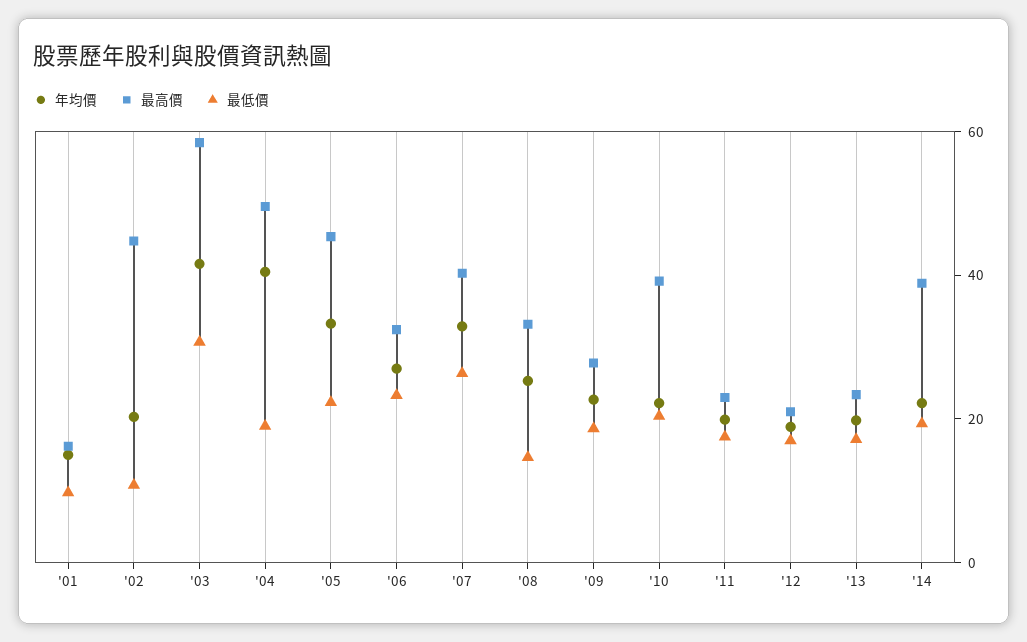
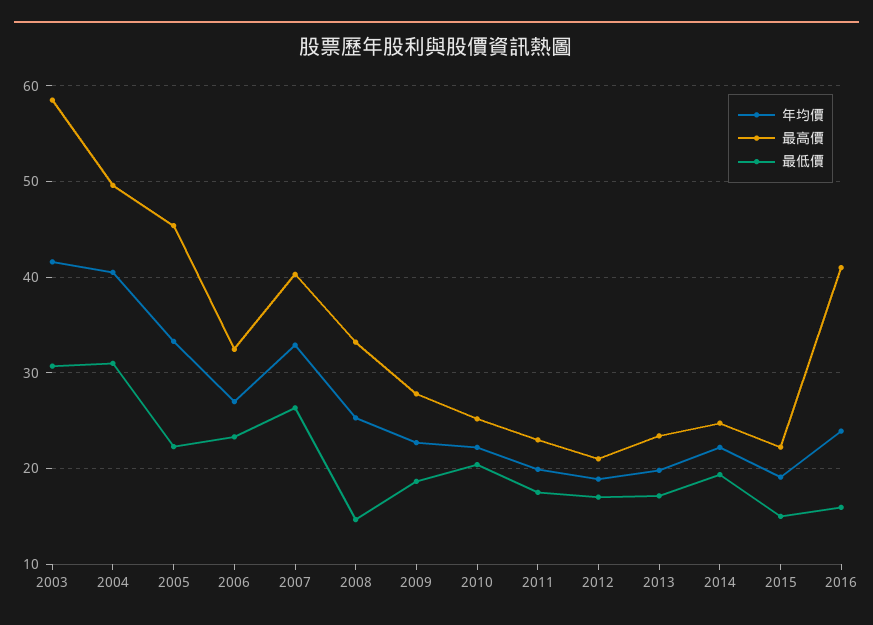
年均價, '01: 15 -> none
最高價, '01: 15 -> none
最低價, '01: 10 -> none
年均價, '02: 20 -> none
最高價, '02: 45 -> none
最低價, '02: 10 -> none
最低價, '04: 20 -> 31
最高價, '10: 40 -> 25
最高價, '14: 40 -> 25
年均價, 2015: none -> 19
最高價, 2015: none -> 22
最低價, 2015: none -> 15
年均價, 2016: none -> 24
最高價, 2016: none -> 41
最低價, 2016: none -> 16

